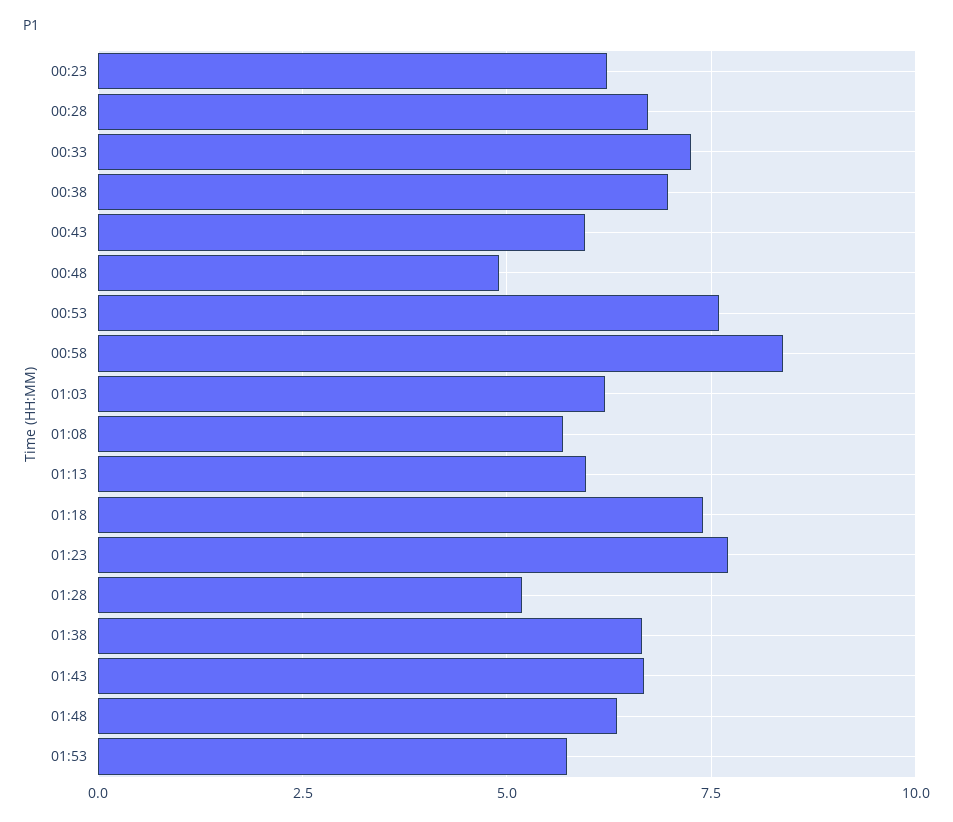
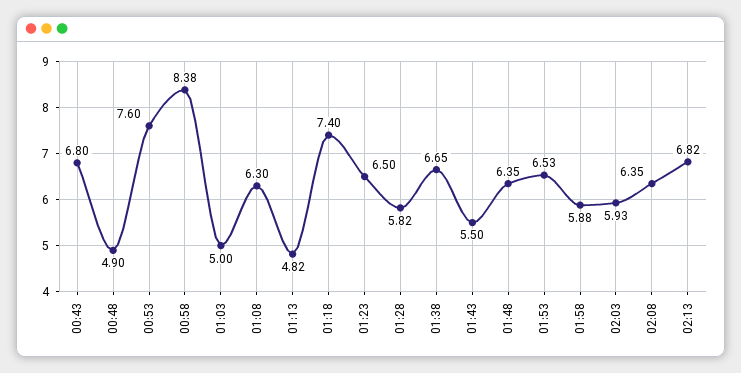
00:23: 6.25 -> none
00:28: 6.75 -> none
00:33: 7.25 -> none
00:38: 7 -> none
00:43: 6 -> 6.8
01:03: 6.25 -> 5
01:08: 5.75 -> 6.3
01:13: 6 -> 4.82
01:23: 7.75 -> 6.5
01:28: 5.25 -> 5.82
01:43: 6.75 -> 5.5
01:53: 5.75 -> 6.53
01:58: none -> 5.88
02:03: none -> 5.93
02:08: none -> 6.35
02:13: none -> 6.82

